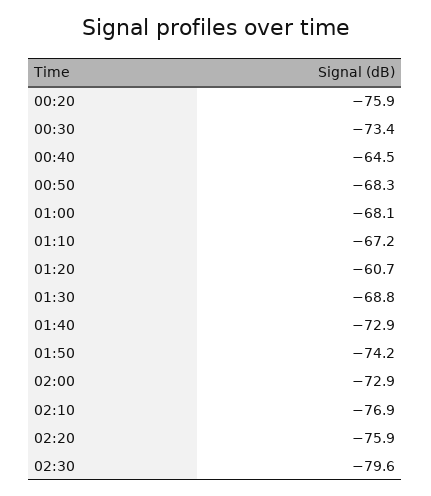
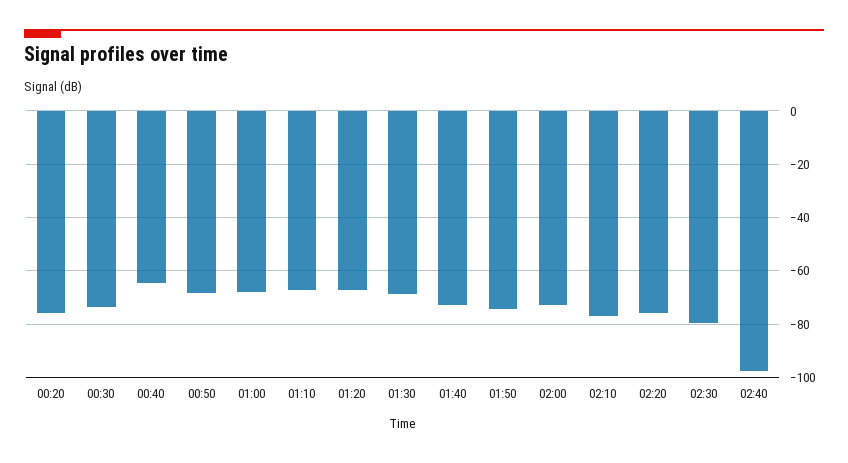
01:20: -60.7 -> -67.5
02:40: none -> -97.5

